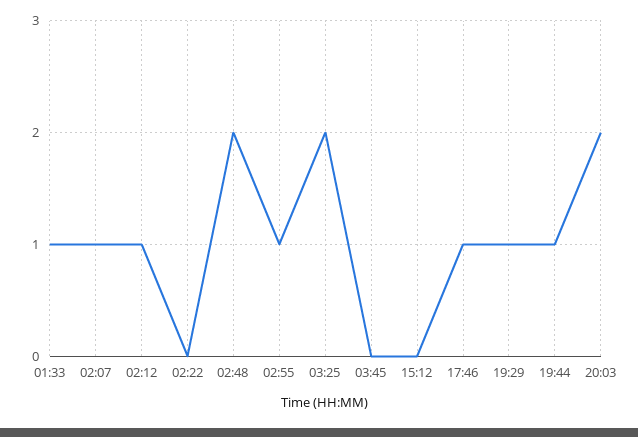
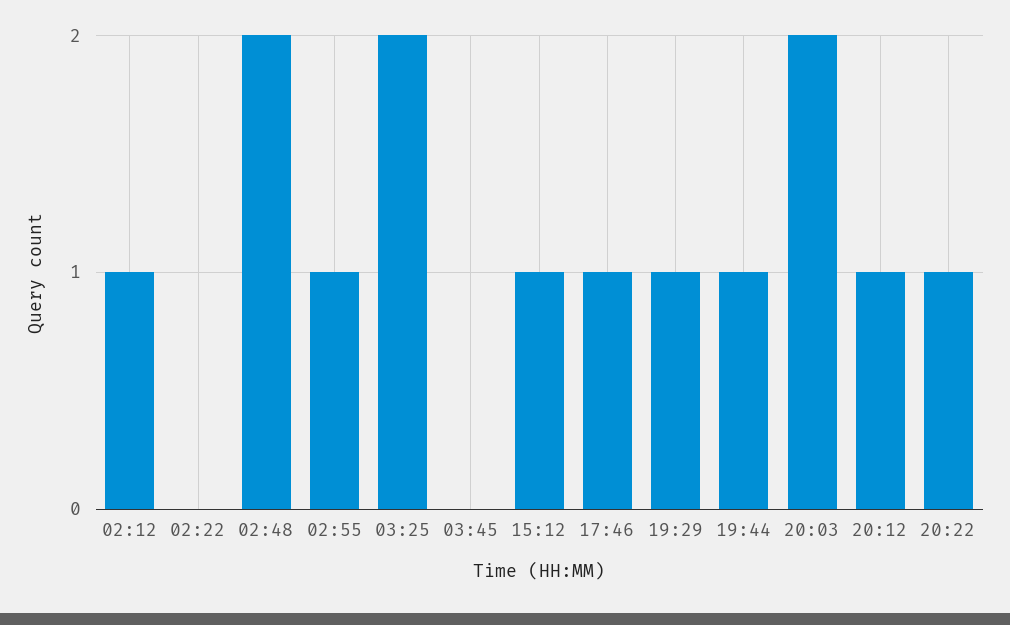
01:33: 1 -> none
02:07: 1 -> none
15:12: 0 -> 1
20:12: none -> 1
20:22: none -> 1

